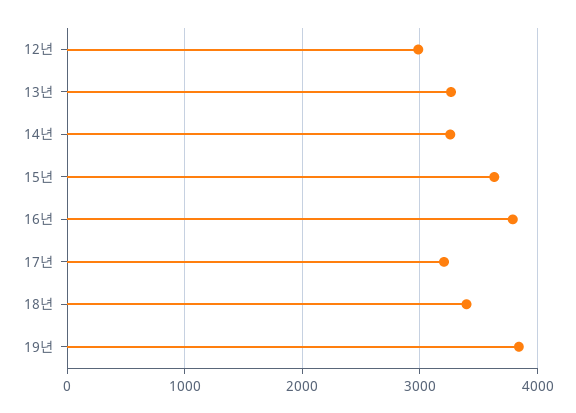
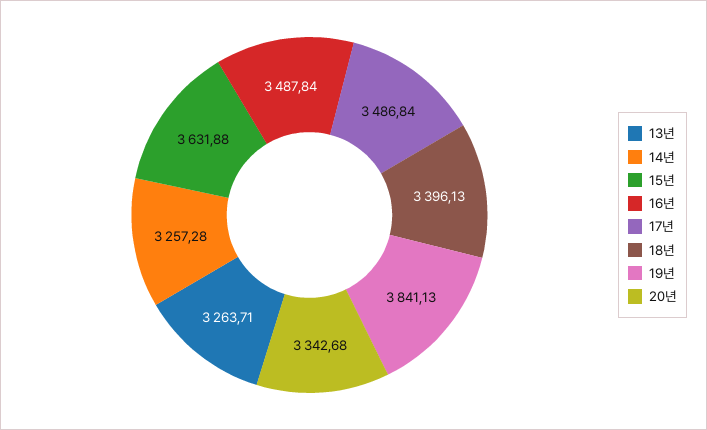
12년: 3000 -> none
16년: 3800 -> 3487.84
17년: 3200 -> 3486.84
20년: none -> 3342.68

